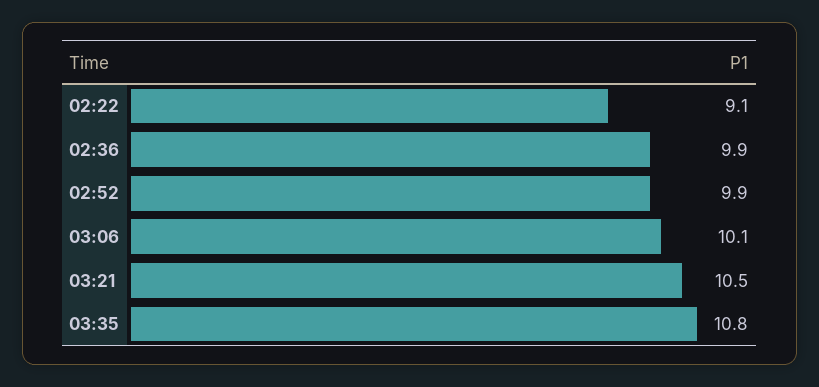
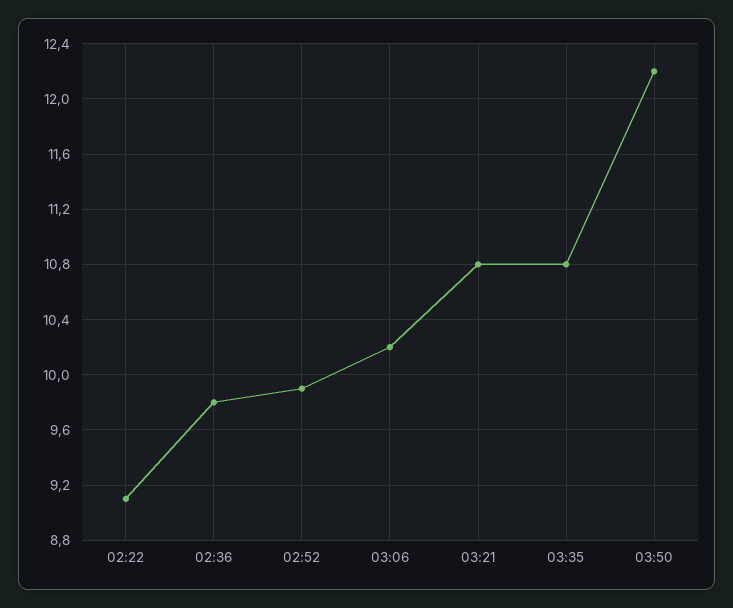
02:36: 9.9 -> 9.8
03:06: 10.1 -> 10.2
03:21: 10.5 -> 10.8
03:50: none -> 12.2

